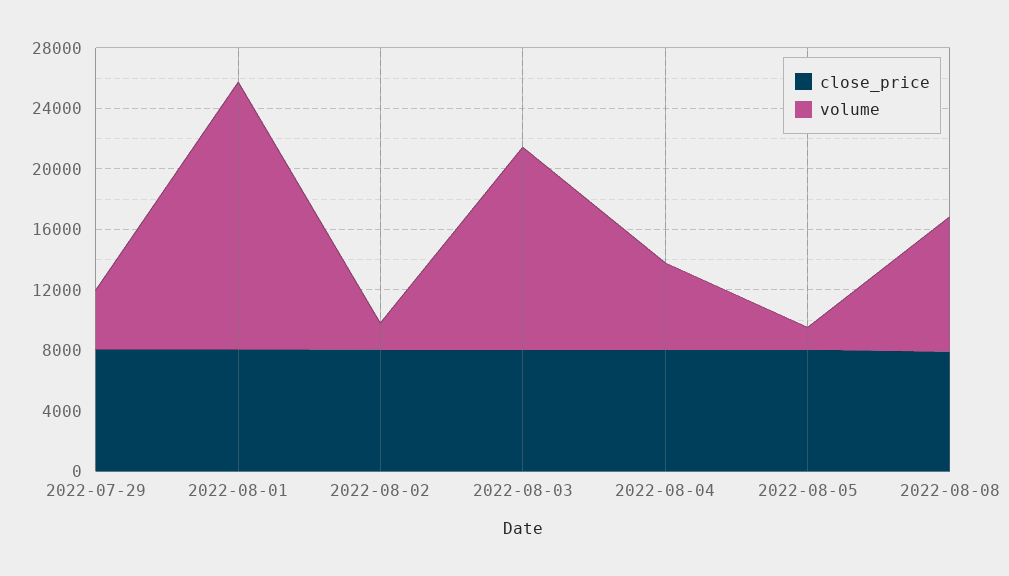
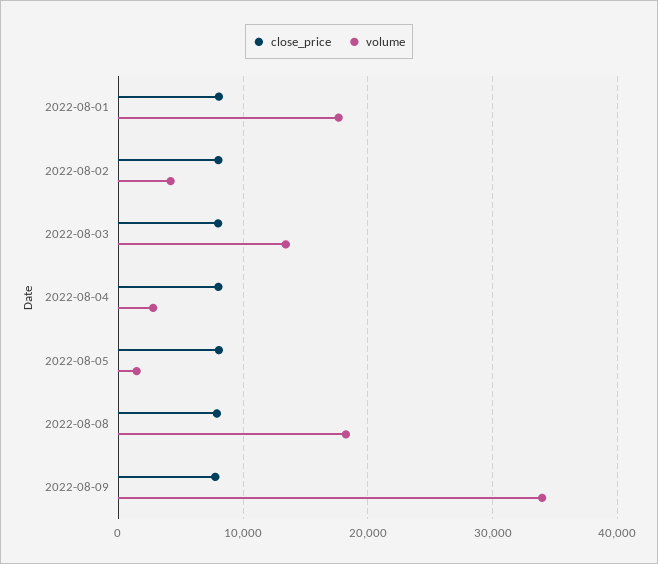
close_price, 2022-07-29: 8000 -> none
volume, 2022-07-29: 4000 -> none
volume, 2022-08-02: 2000 -> 4000
volume, 2022-08-04: 6000 -> 3000
volume, 2022-08-08: 9000 -> 18000
close_price, 2022-08-09: none -> 8000
volume, 2022-08-09: none -> 34000

